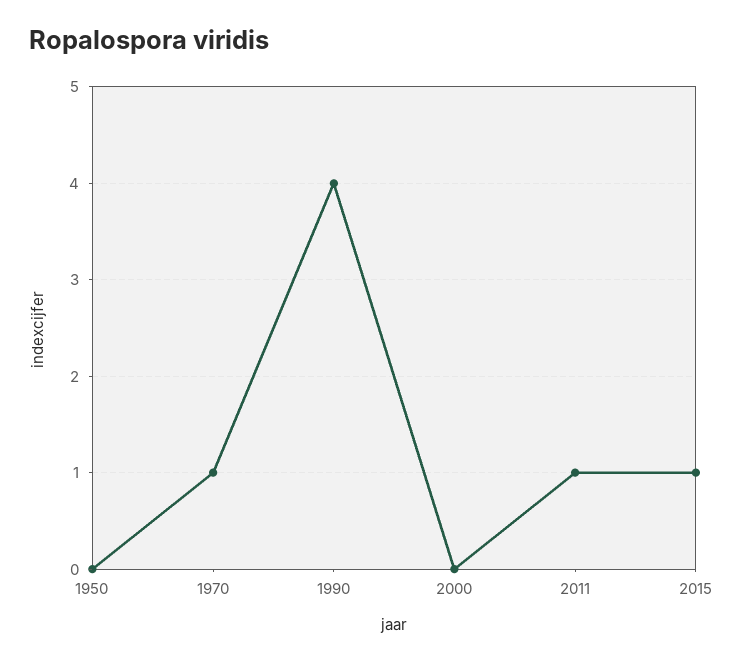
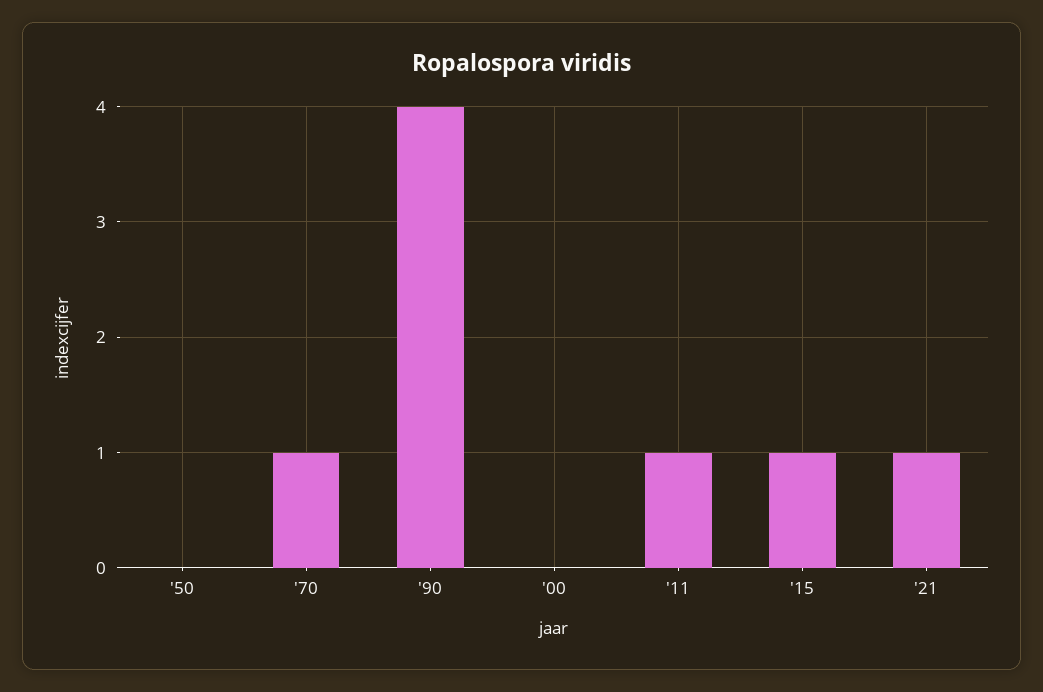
'21: none -> 1

